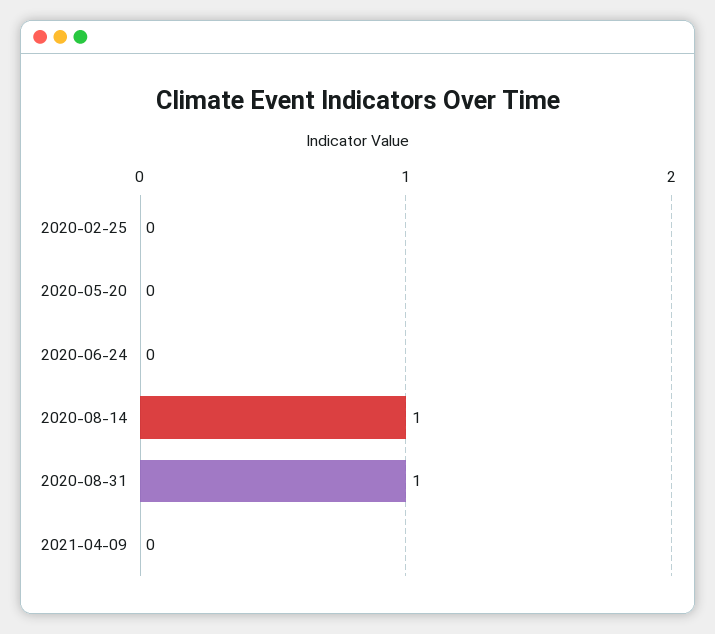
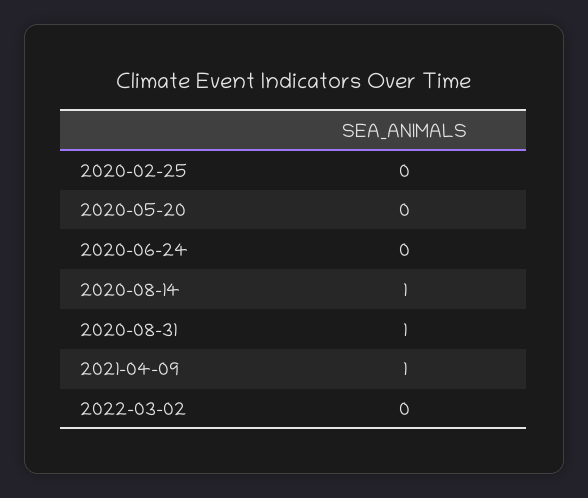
2021-04-09: 0 -> 1
2022-03-02: none -> 0

